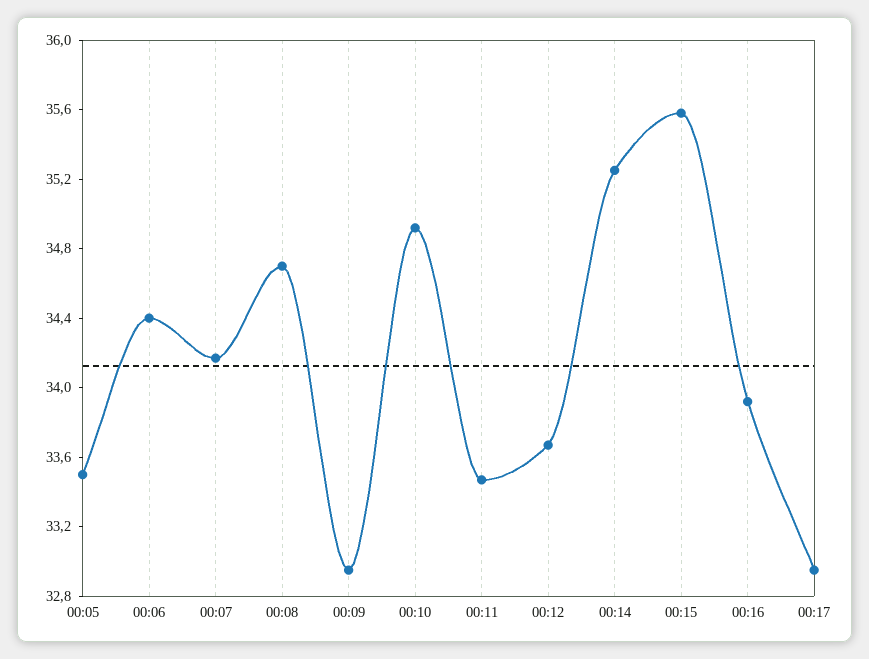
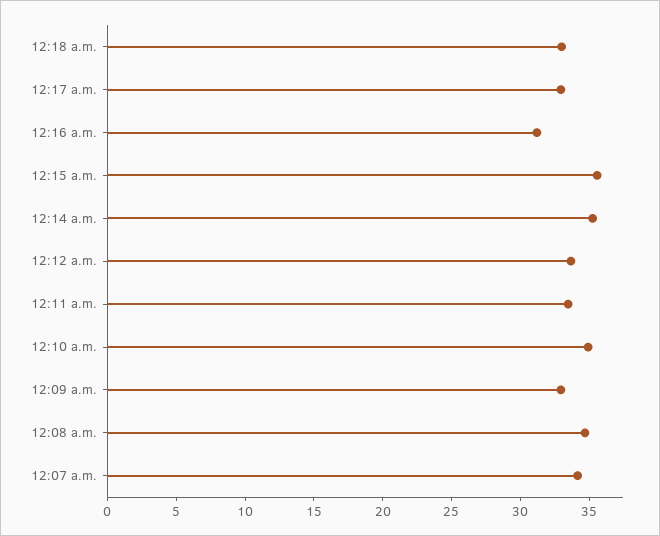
00:05: 33.5 -> none
00:06: 34.4 -> none
00:16: 33.9 -> 31
12:18 a.m.: none -> 33

